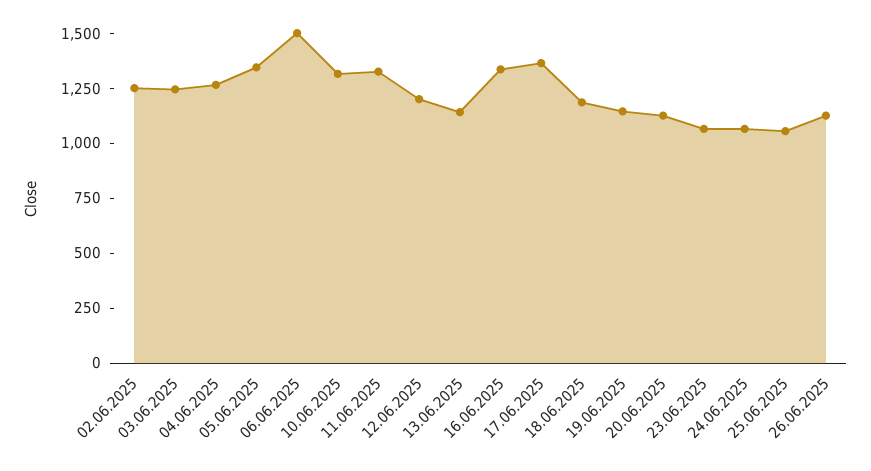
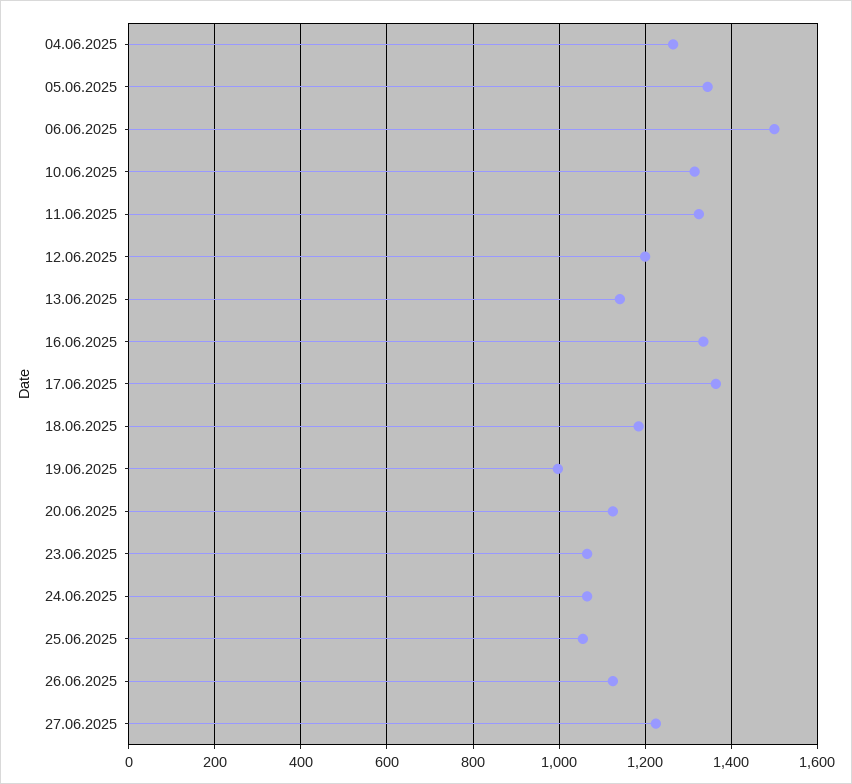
02.06.2025: 1250 -> none
03.06.2025: 1250 -> none
19.06.2025: 1150 -> 1000
27.06.2025: none -> 1220

